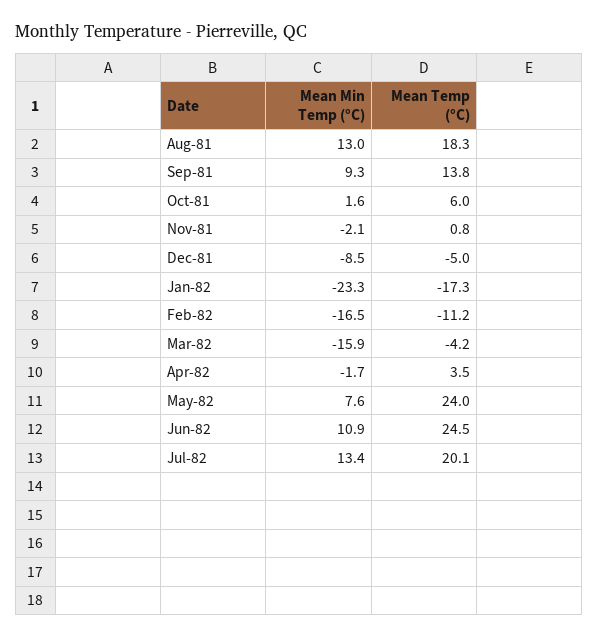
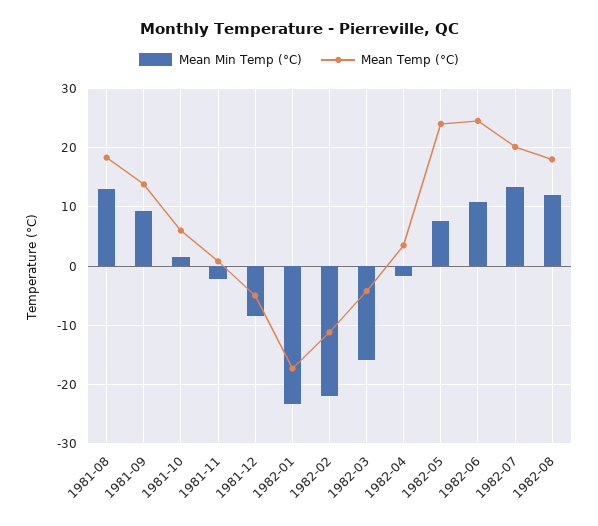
Mean Min Temp (°C), Feb-82: -16.5 -> -22
Mean Min Temp (°C), 1982-08: none -> 12
Mean Temp (°C), 1982-08: none -> 18

